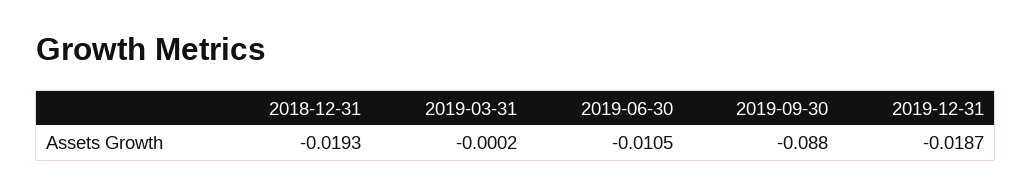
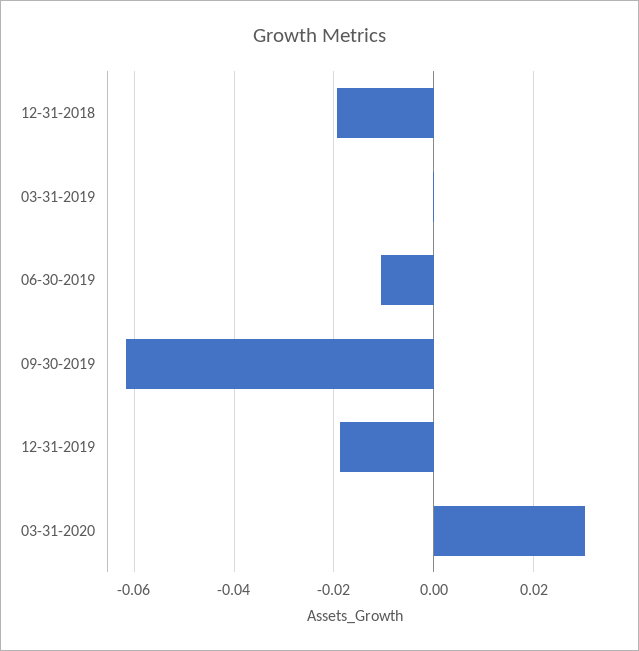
2019-09-30: -0.088 -> -0.062
03-31-2020: none -> 0.03

